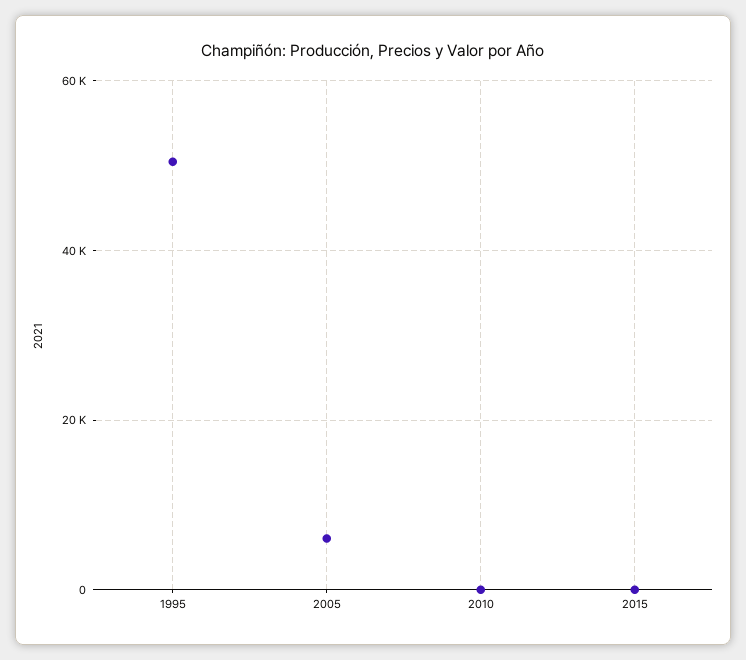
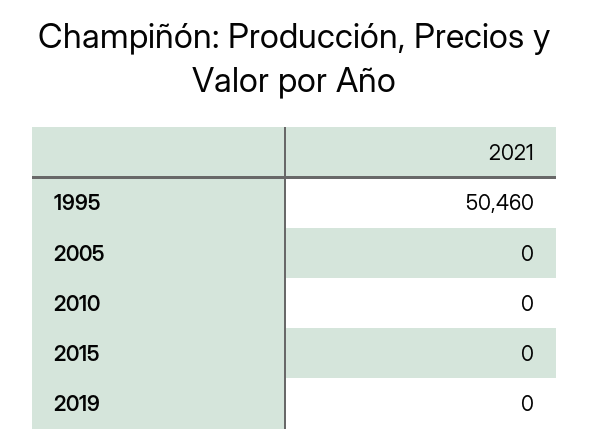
2005: 6000 -> 0
2019: none -> 0

